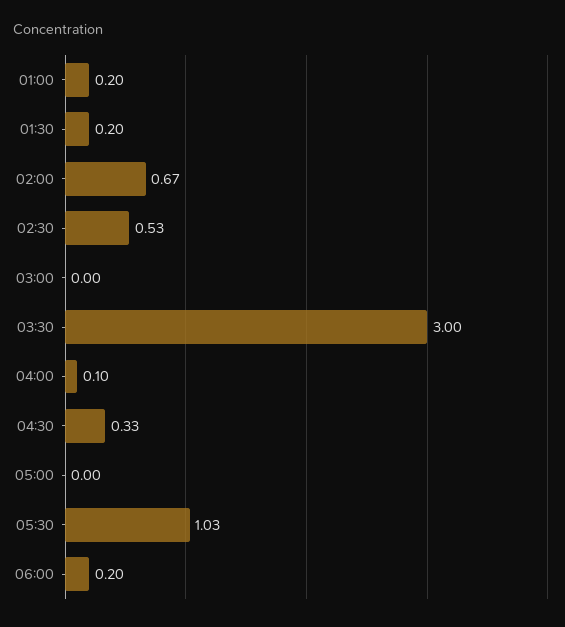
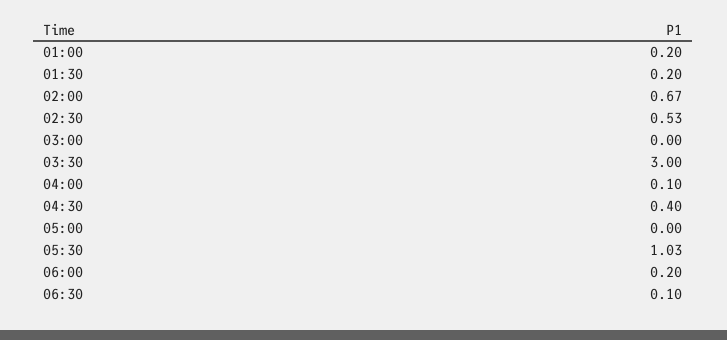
04:30: 0.33 -> 0.4
06:30: none -> 0.1

